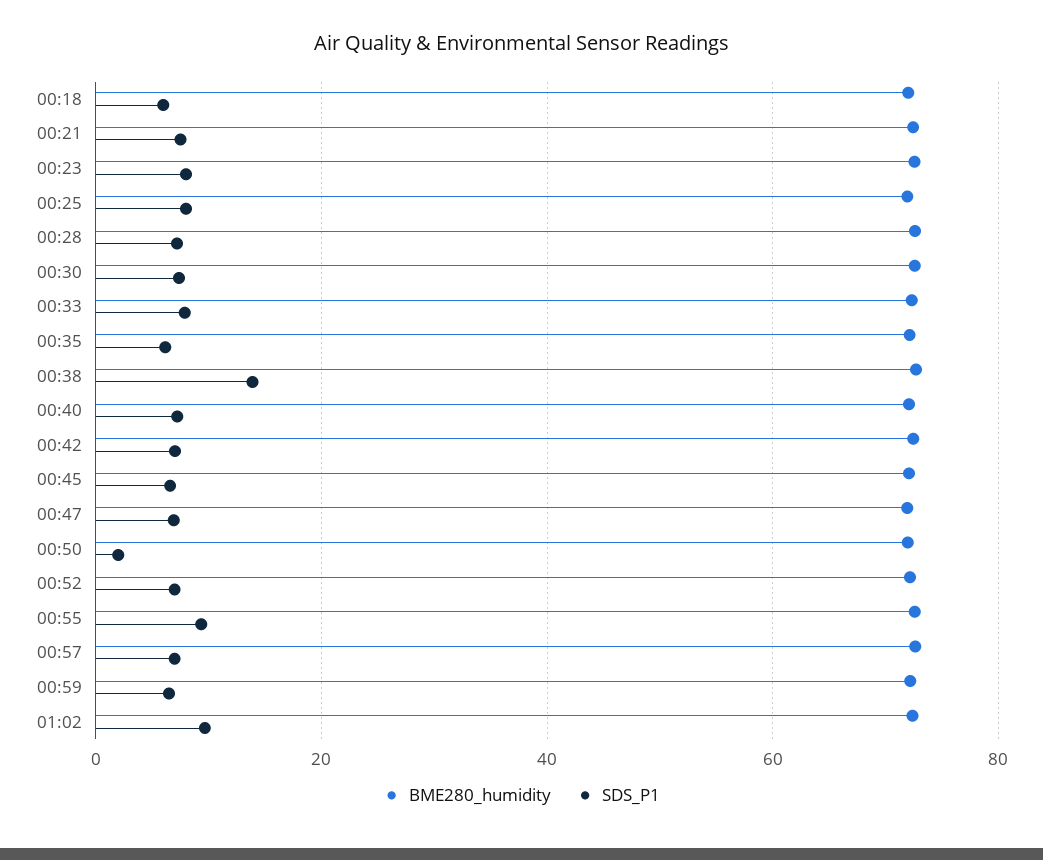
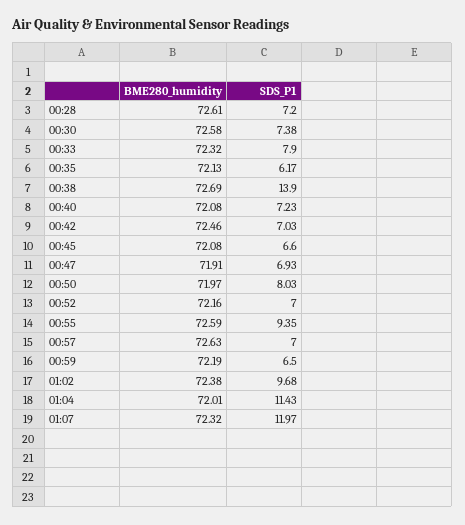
BME280_humidity, 00:18: 72 -> none
SDS_P1, 00:18: 6 -> none
BME280_humidity, 00:21: 72 -> none
SDS_P1, 00:21: 8 -> none
BME280_humidity, 00:23: 72 -> none
SDS_P1, 00:23: 8 -> none
BME280_humidity, 00:25: 72 -> none
SDS_P1, 00:25: 8 -> none
SDS_P1, 00:50: 2 -> 8.03
BME280_humidity, 01:04: none -> 72.01
SDS_P1, 01:04: none -> 11.43
BME280_humidity, 01:07: none -> 72.32
SDS_P1, 01:07: none -> 11.97

